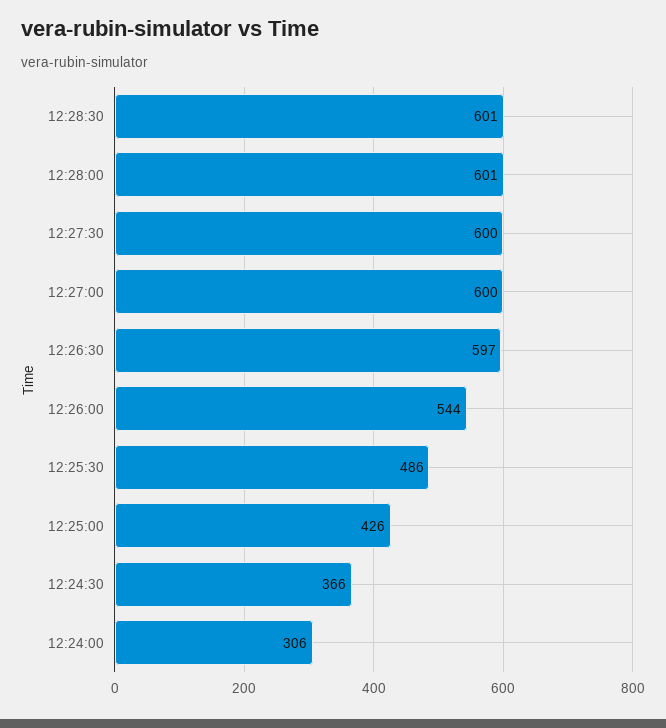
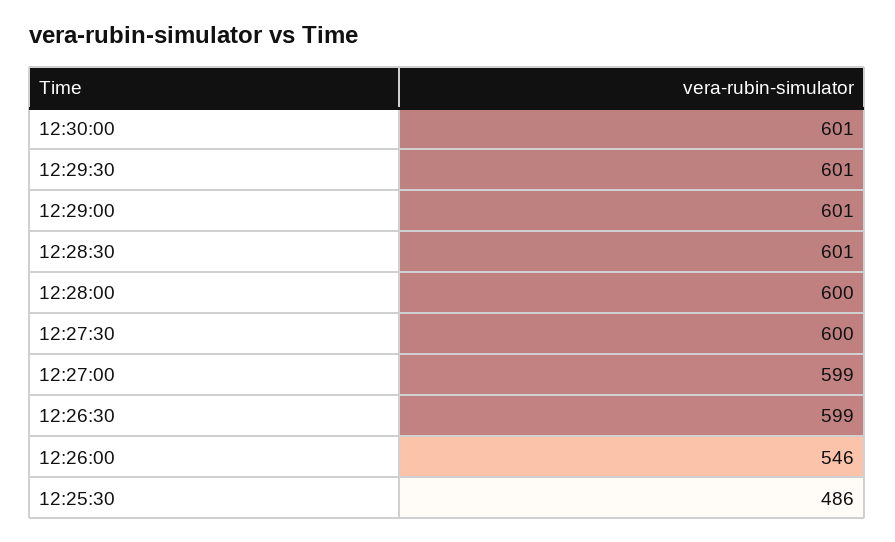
12:28:00: 601 -> 600
12:27:00: 600 -> 599
12:26:30: 597 -> 599
12:26:00: 544 -> 546
12:25:00: 426 -> none
12:24:30: 366 -> none
12:24:00: 306 -> none
12:30:00: none -> 601
12:29:30: none -> 601
12:29:00: none -> 601

